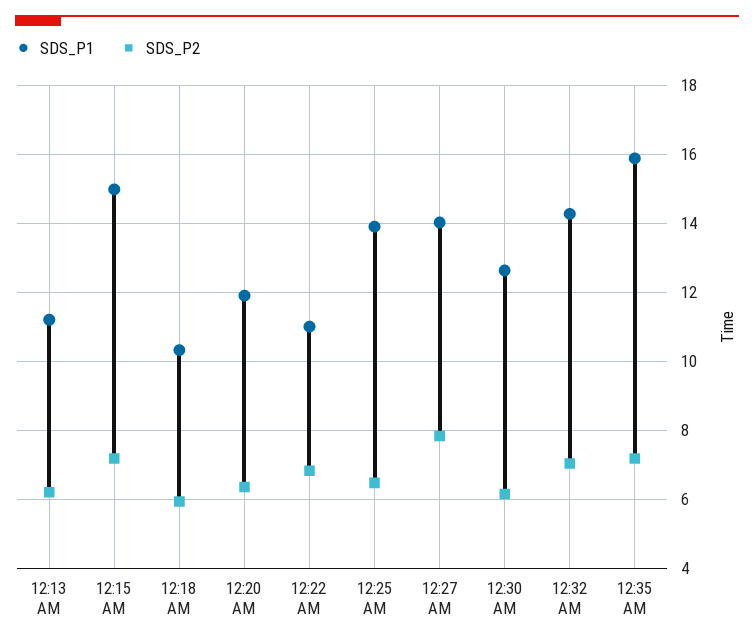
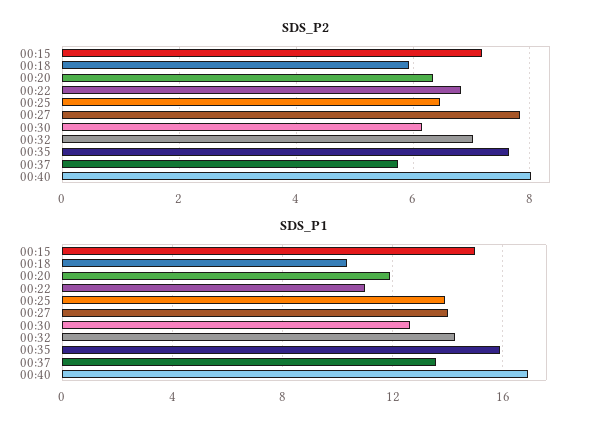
SDS_P1, 12:13 AM: 11.2 -> none
SDS_P2, 12:13 AM: 6.2 -> none
SDS_P2, 12:35 AM: 7.2 -> 7.6
SDS_P2, 00:37: none -> 5.8
SDS_P2, 00:40: none -> 8
SDS_P1, 00:37: none -> 13.5
SDS_P1, 00:40: none -> 17

